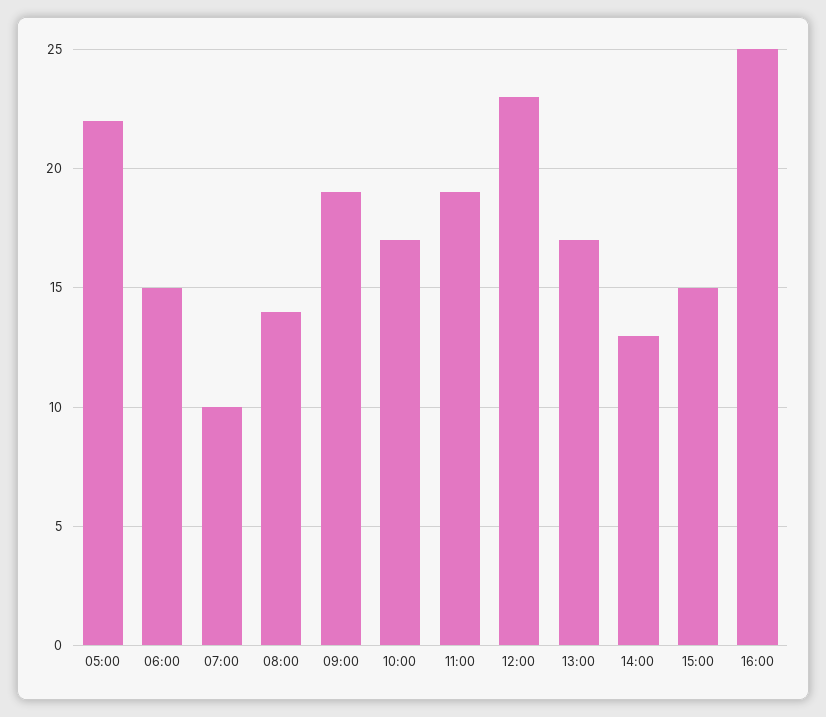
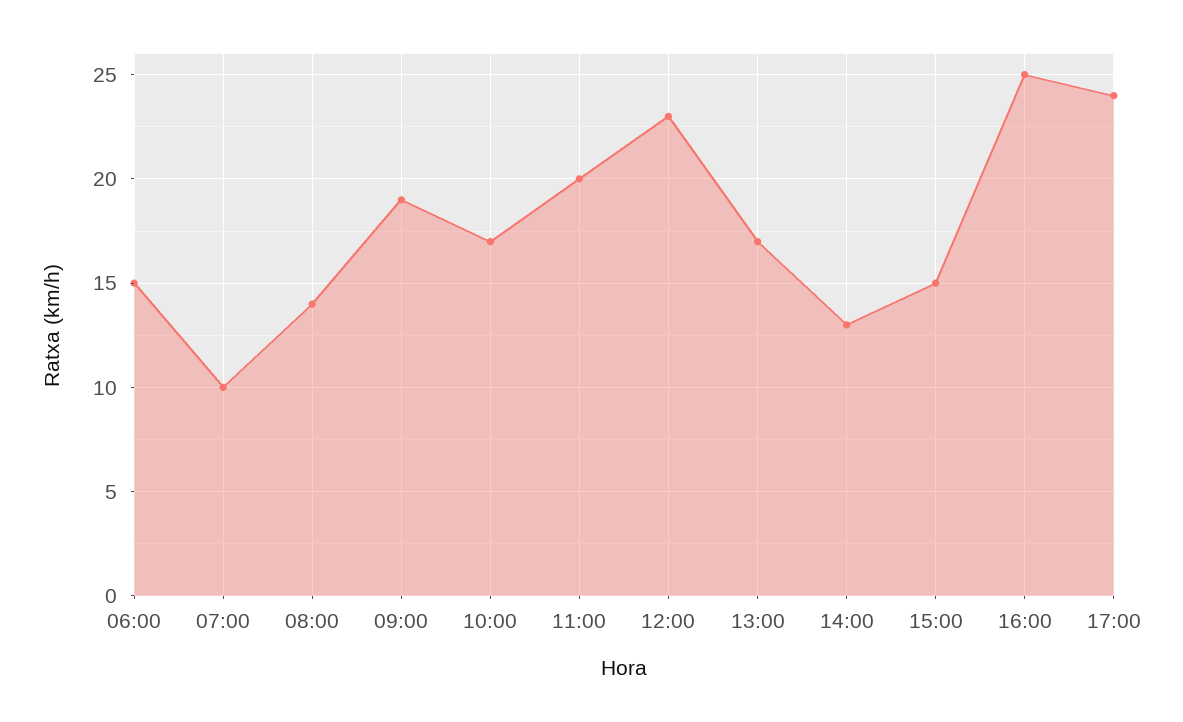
05:00: 22 -> none
11:00: 19 -> 20
17:00: none -> 24

